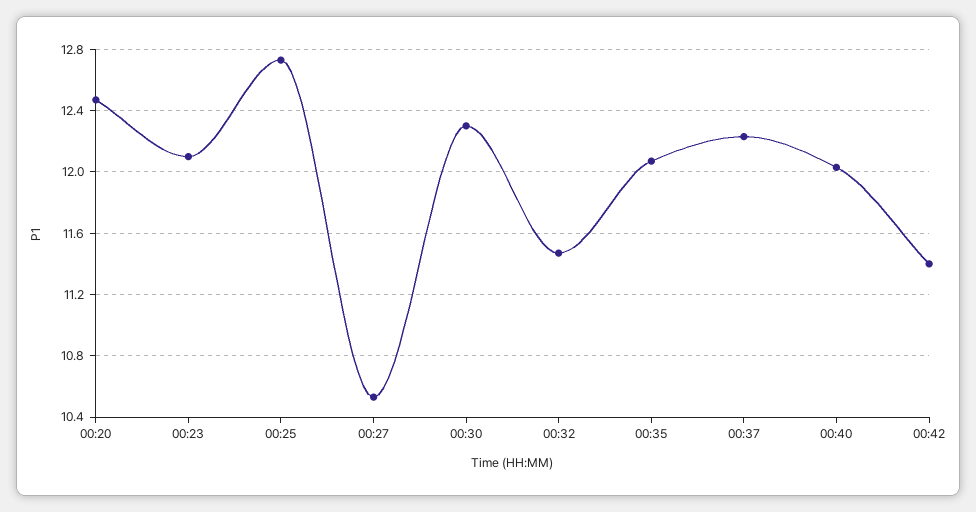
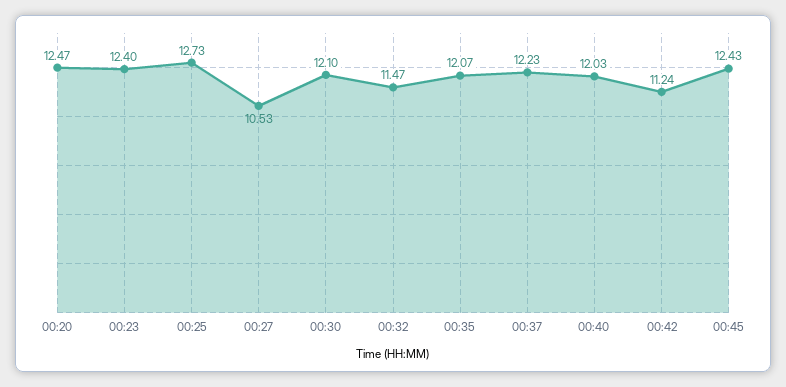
00:23: 12.1 -> 12.4
00:30: 12.3 -> 12.1
00:42: 11.4 -> 11.24
00:45: none -> 12.43

